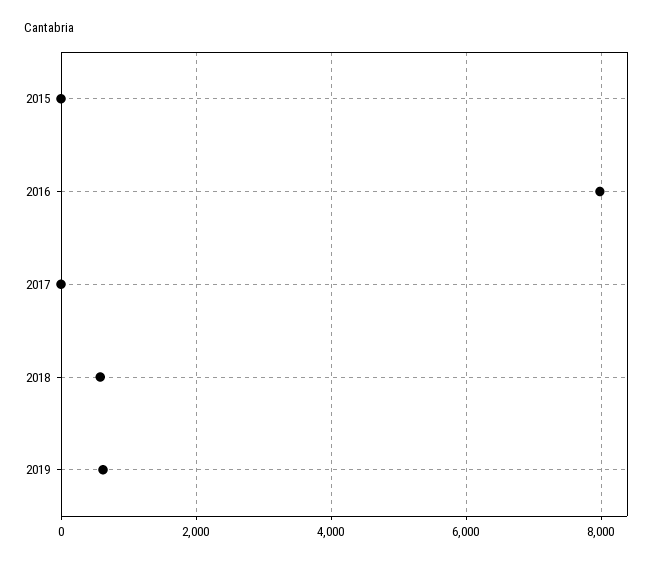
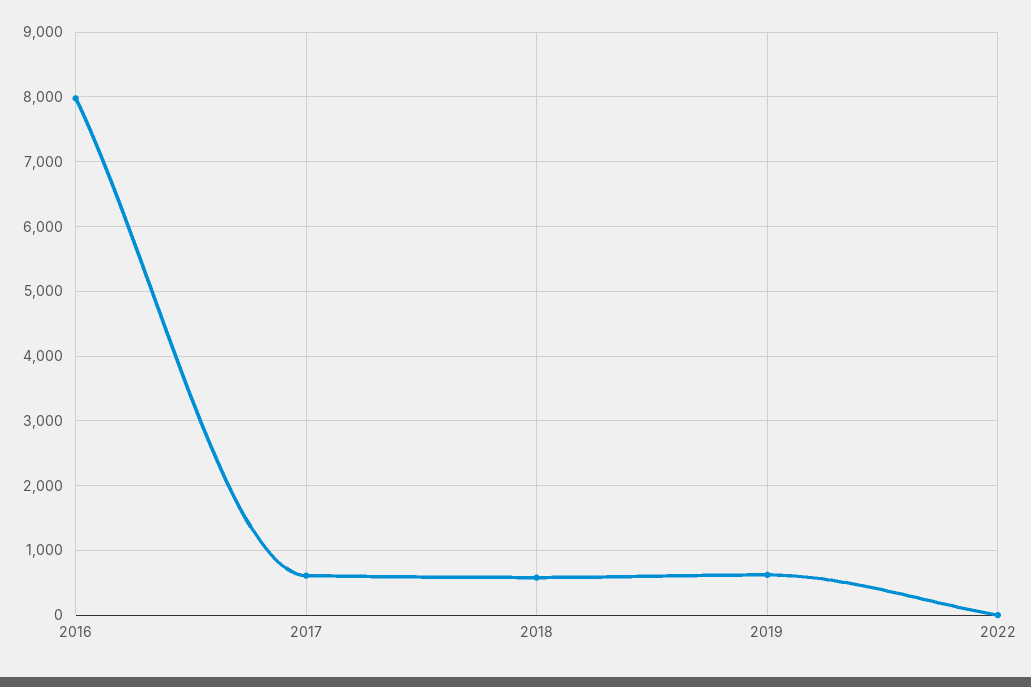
2015: 0 -> none
2017: 0 -> 600
2022: none -> 0

